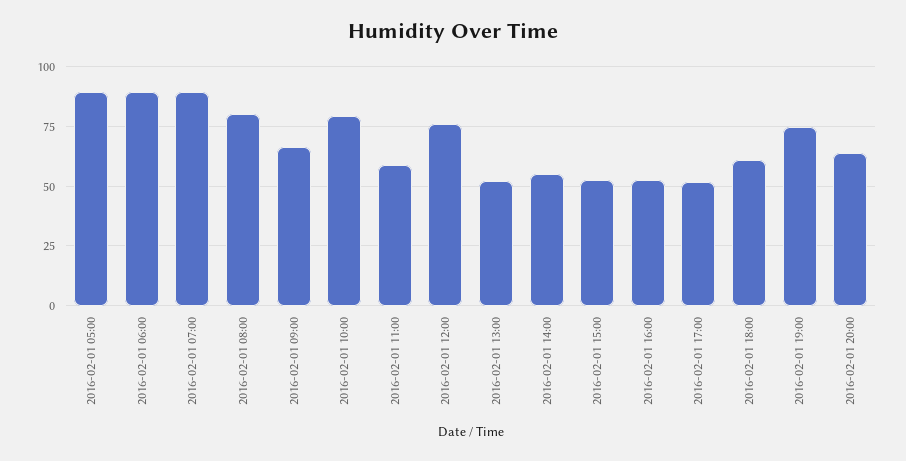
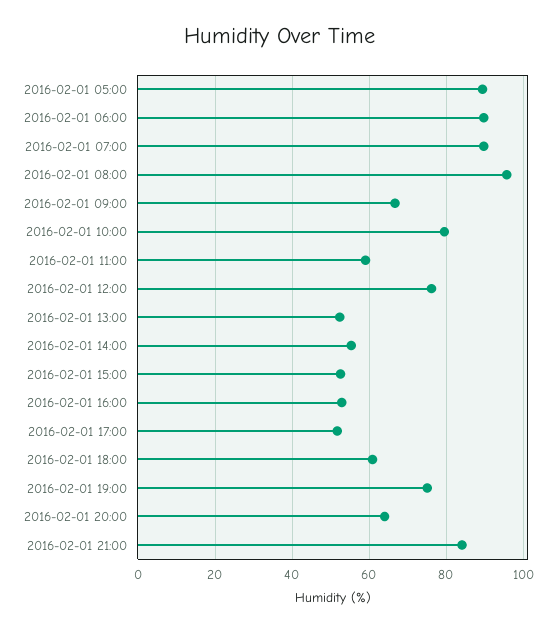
2016-02-01 08:00: 80 -> 96
2016-02-01 21:00: none -> 84

